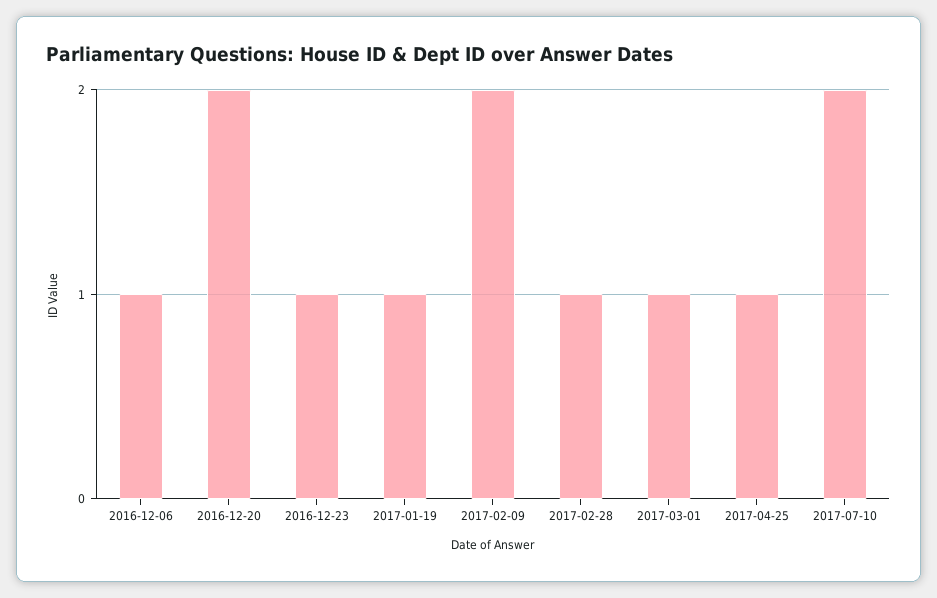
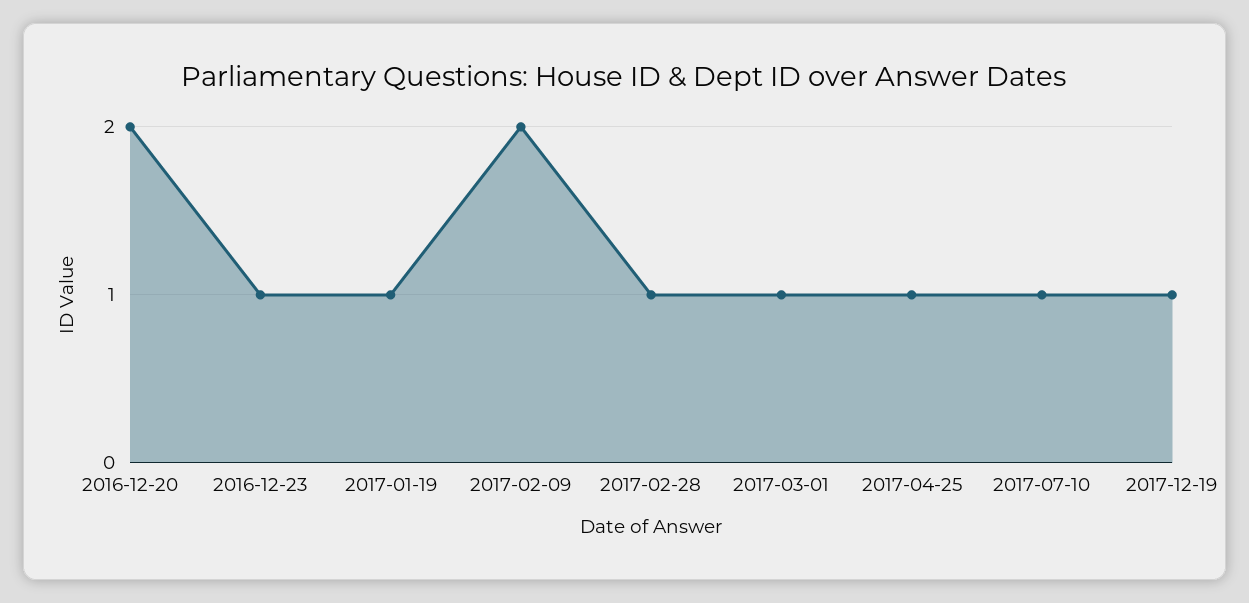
2016-12-06: 1 -> none
2017-07-10: 2 -> 1
2017-12-19: none -> 1

